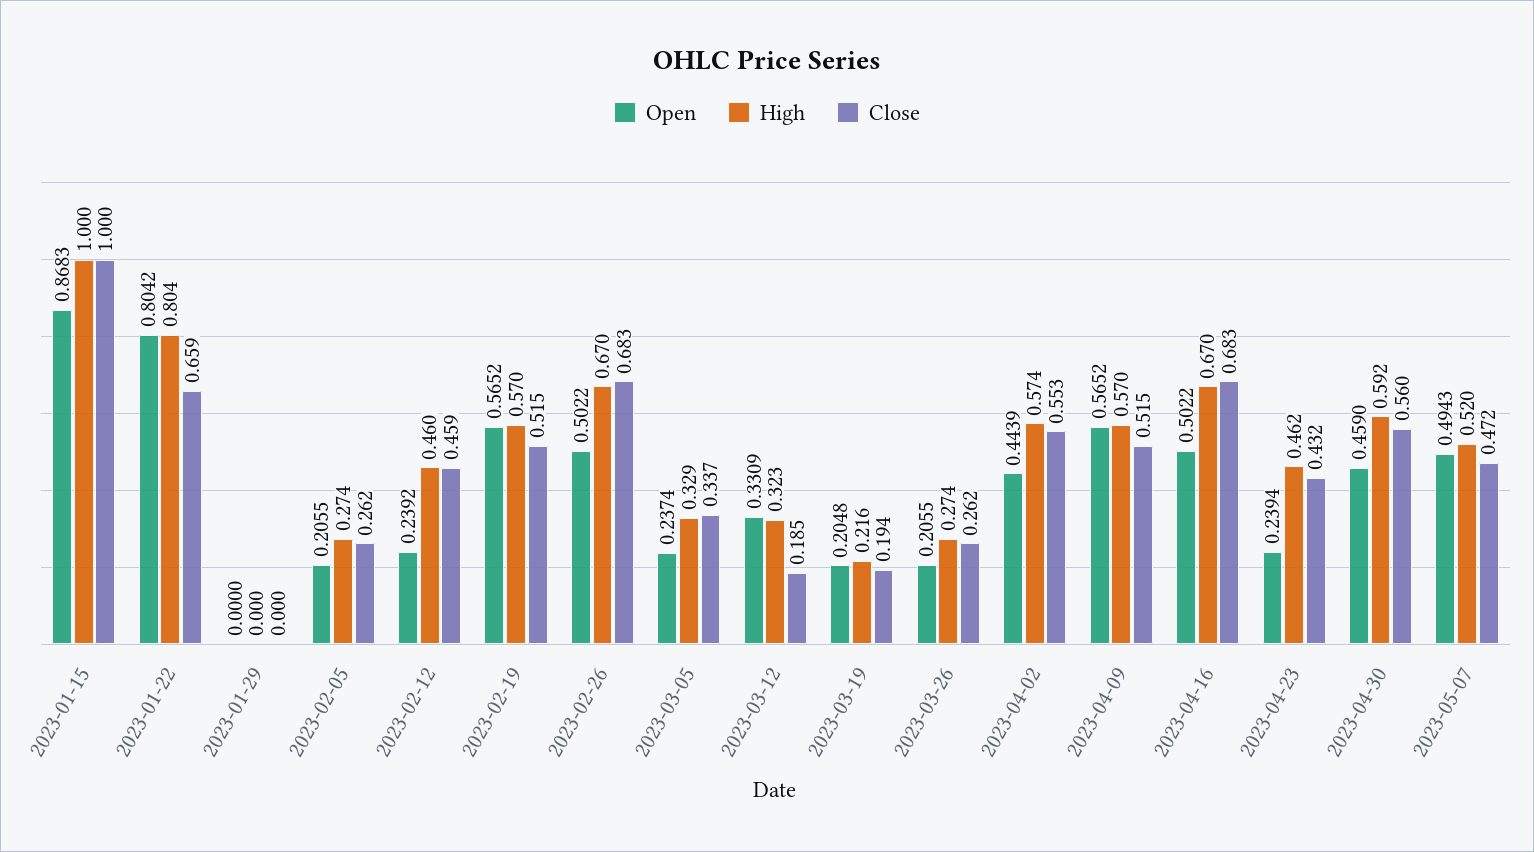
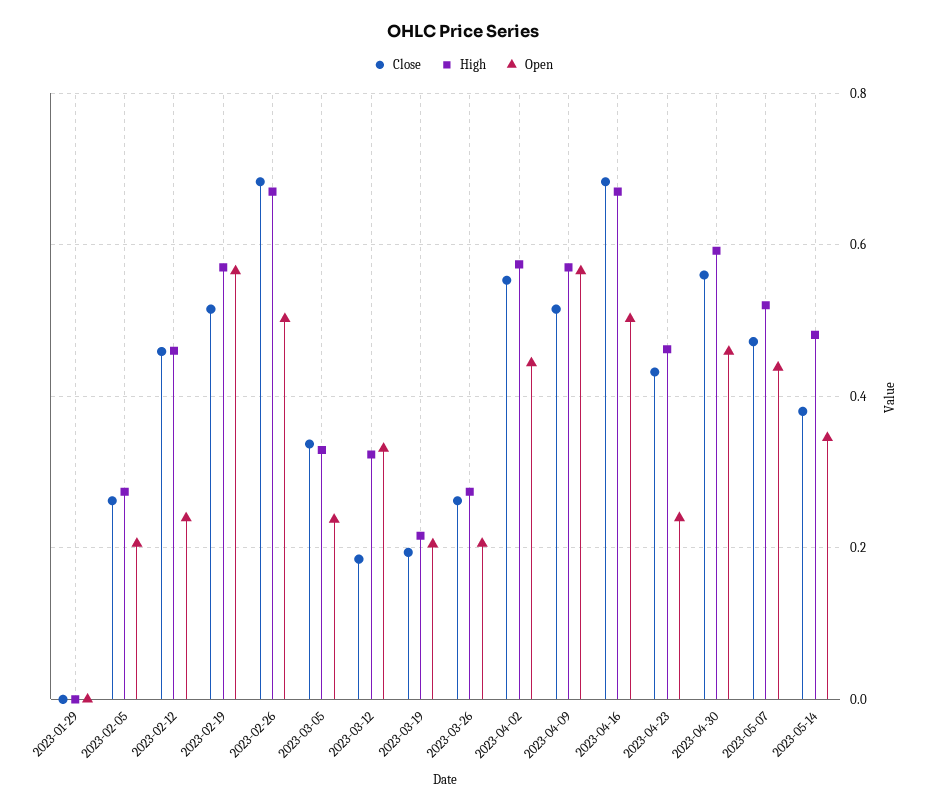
Open, 2023-01-15: 0.8683 -> none
High, 2023-01-15: 1 -> none
Close, 2023-01-15: 1 -> none
Open, 2023-01-22: 0.8042 -> none
High, 2023-01-22: 0.804 -> none
Close, 2023-01-22: 0.659 -> none
Open, 2023-05-07: 0.4943 -> 0.44
Close, 2023-05-14: none -> 0.38
High, 2023-05-14: none -> 0.48
Open, 2023-05-14: none -> 0.34

